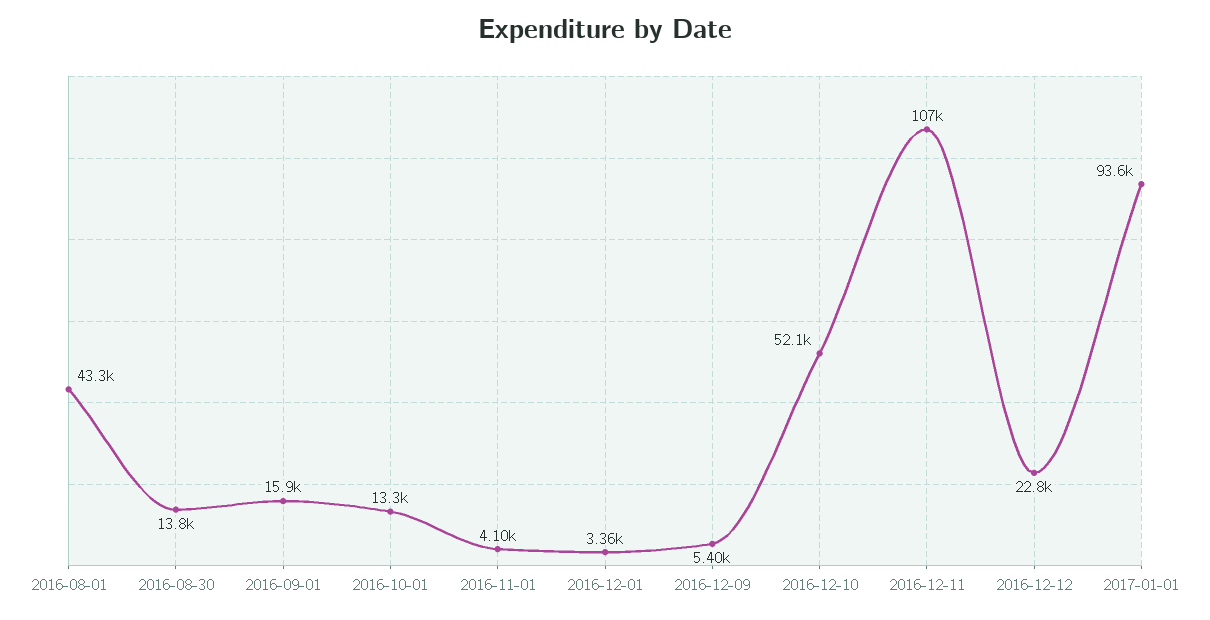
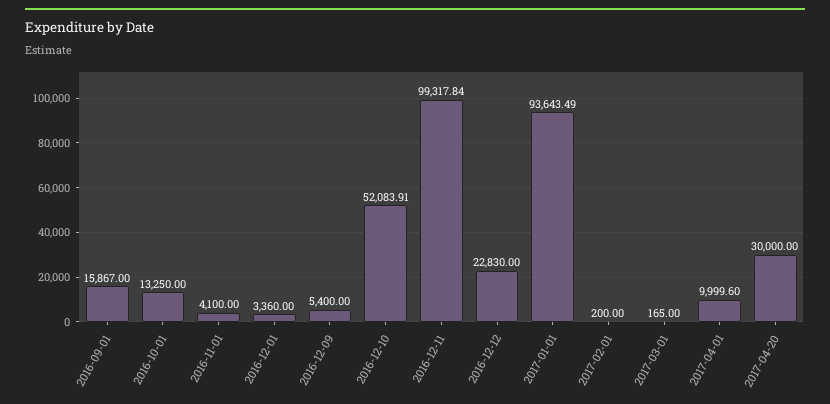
2016-08-01: 43300 -> none
2016-08-30: 13800 -> none
2016-12-11: 107000 -> 99317.84
2017-02-01: none -> 200
2017-03-01: none -> 165
2017-04-01: none -> 9999.6
2017-04-20: none -> 30000

